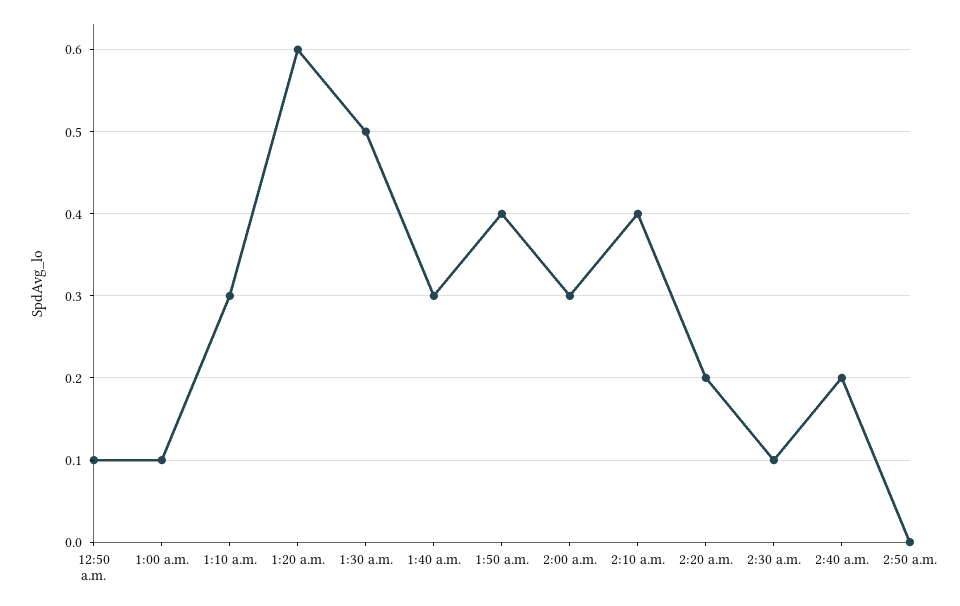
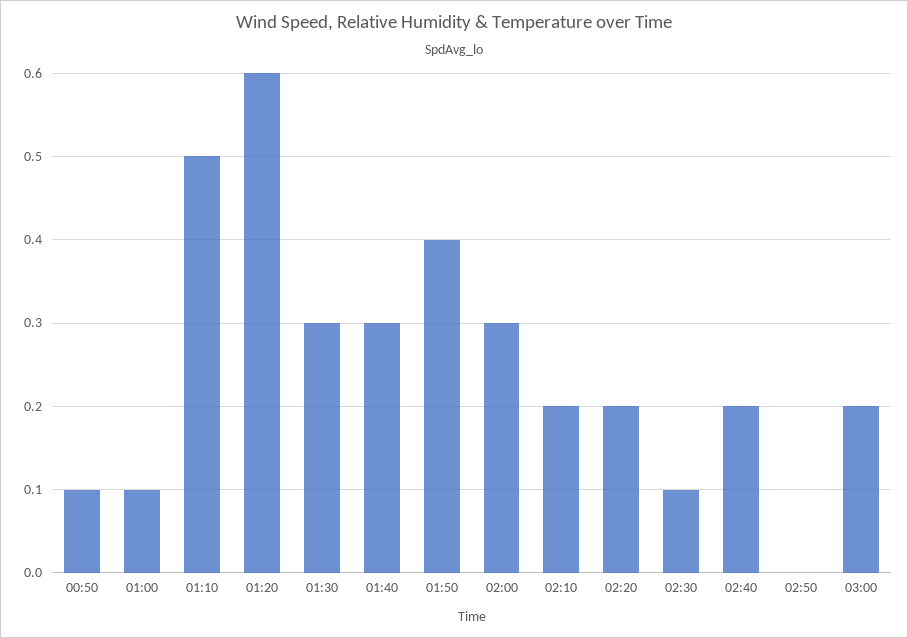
1:10 a.m.: 0.3 -> 0.5
1:30 a.m.: 0.5 -> 0.3
2:10 a.m.: 0.4 -> 0.2
03:00: none -> 0.2

